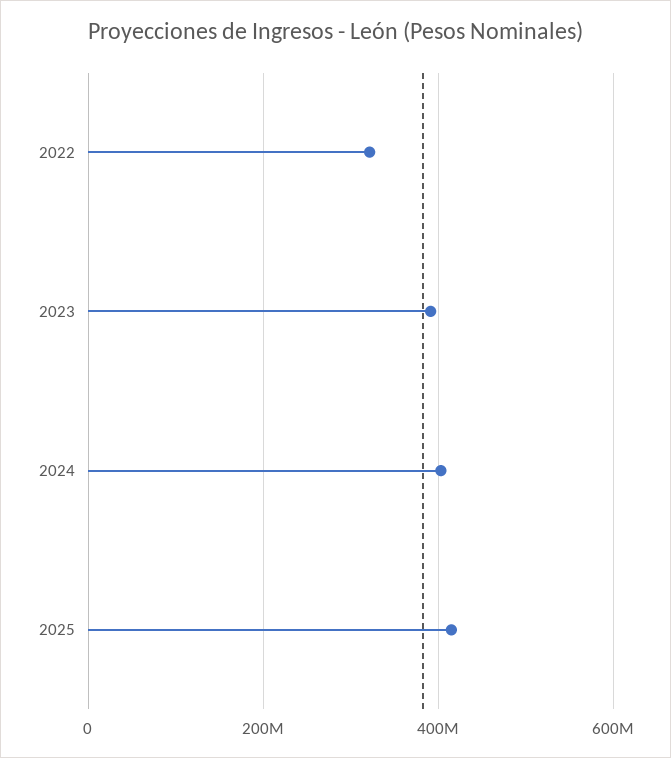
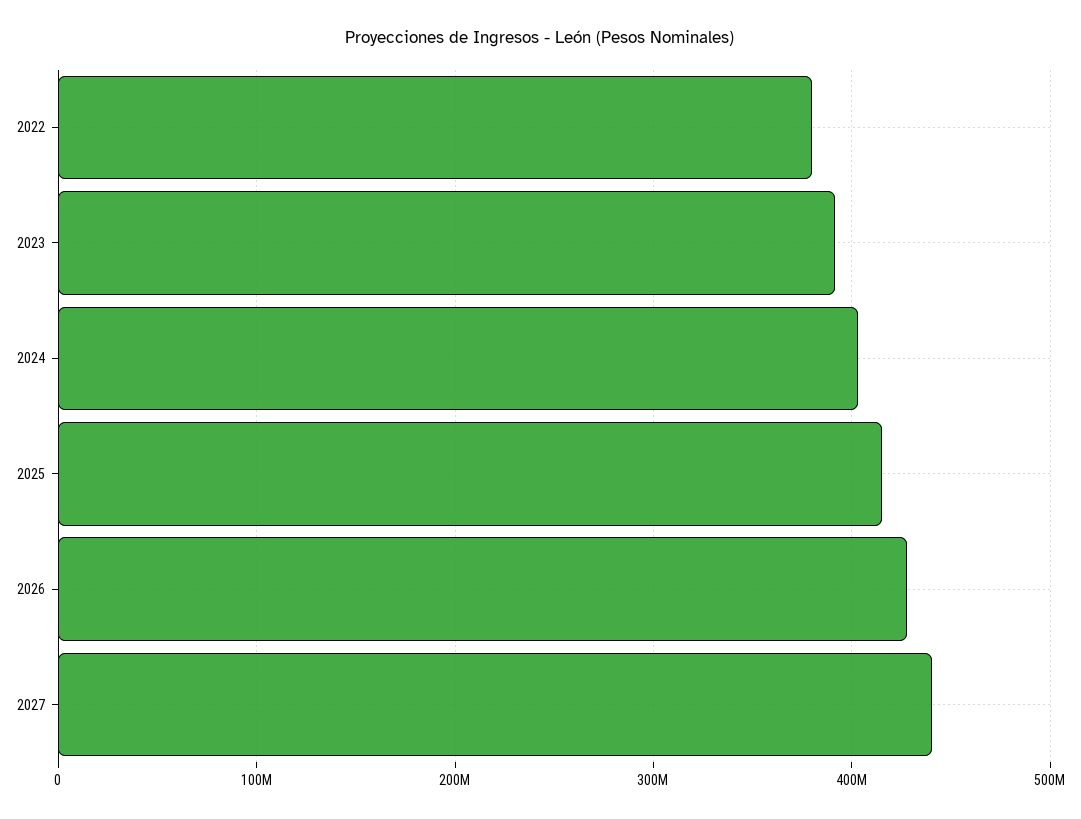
2022: 320000000 -> 380000000
2026: none -> 430000000
2027: none -> 440000000

